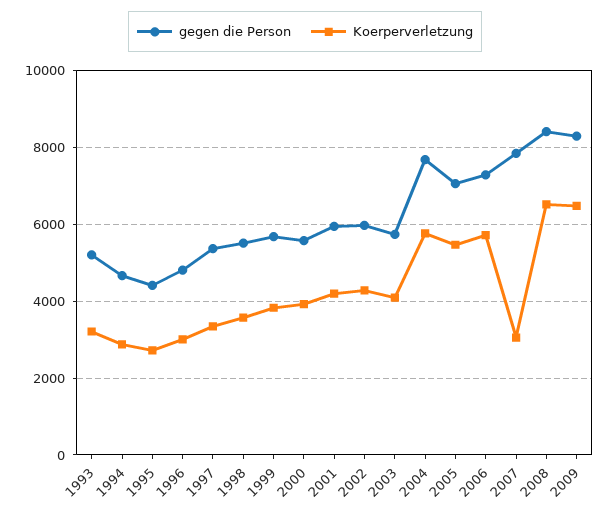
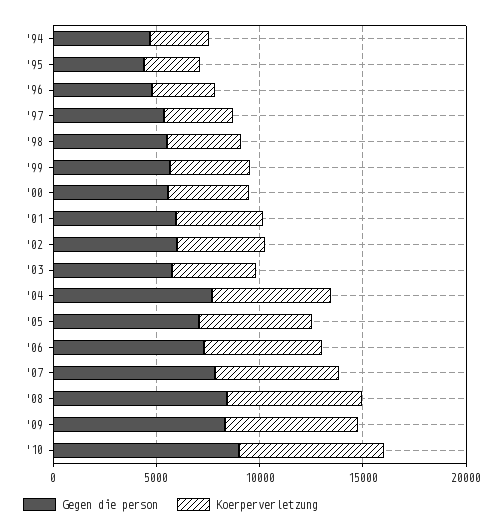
gegen die Person, 1993: 5200 -> none
Koerperverletzung, 1993: 3200 -> none
Koerperverletzung, 2007: 3000 -> 6000
gegen die Person, '10: none -> 9000
Koerperverletzung, '10: none -> 7000

